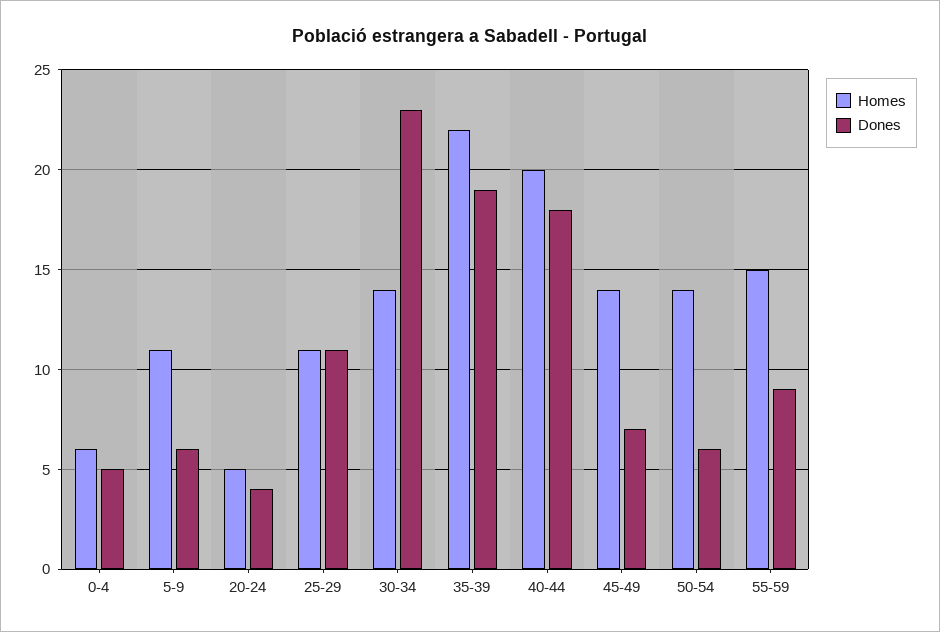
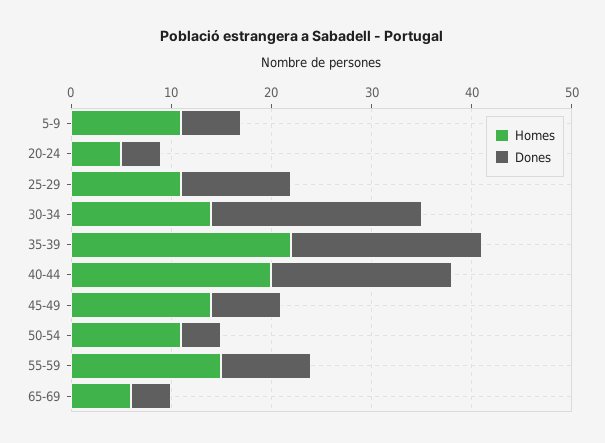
Homes, 0-4: 6 -> none
Dones, 0-4: 5 -> none
Dones, 30-34: 23 -> 21
Homes, 50-54: 14 -> 11
Dones, 50-54: 6 -> 4
Homes, 65-69: none -> 6
Dones, 65-69: none -> 4

